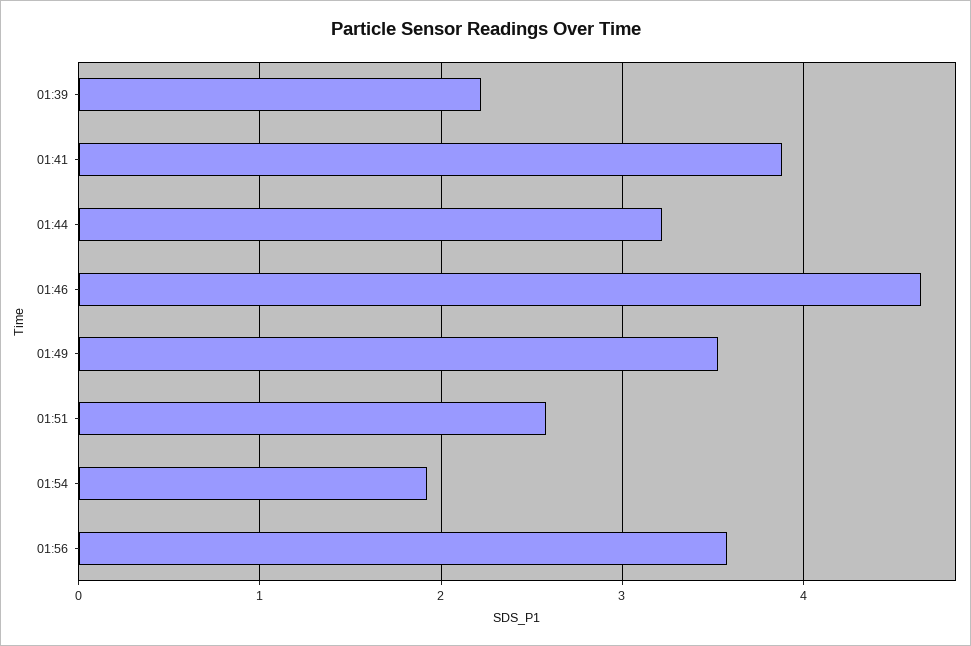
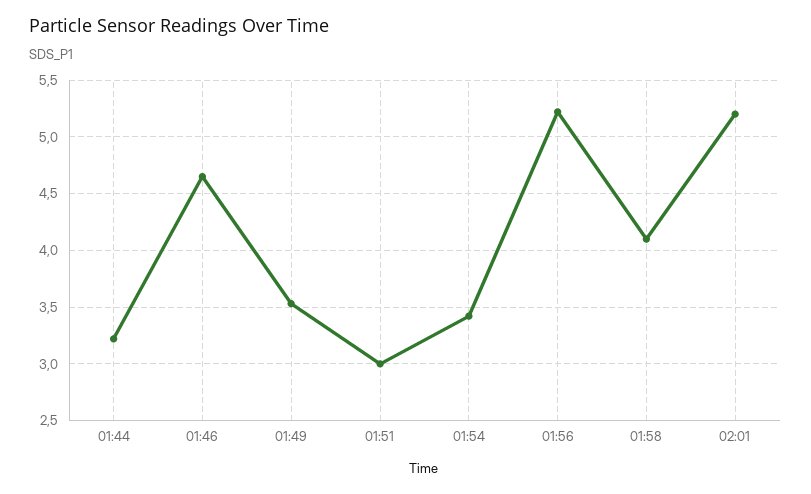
01:39: 2.2 -> none
01:41: 3.9 -> none
01:51: 2.6 -> 3
01:54: 1.9 -> 3.4
01:56: 3.6 -> 5.2
01:58: none -> 4.1
02:01: none -> 5.2

